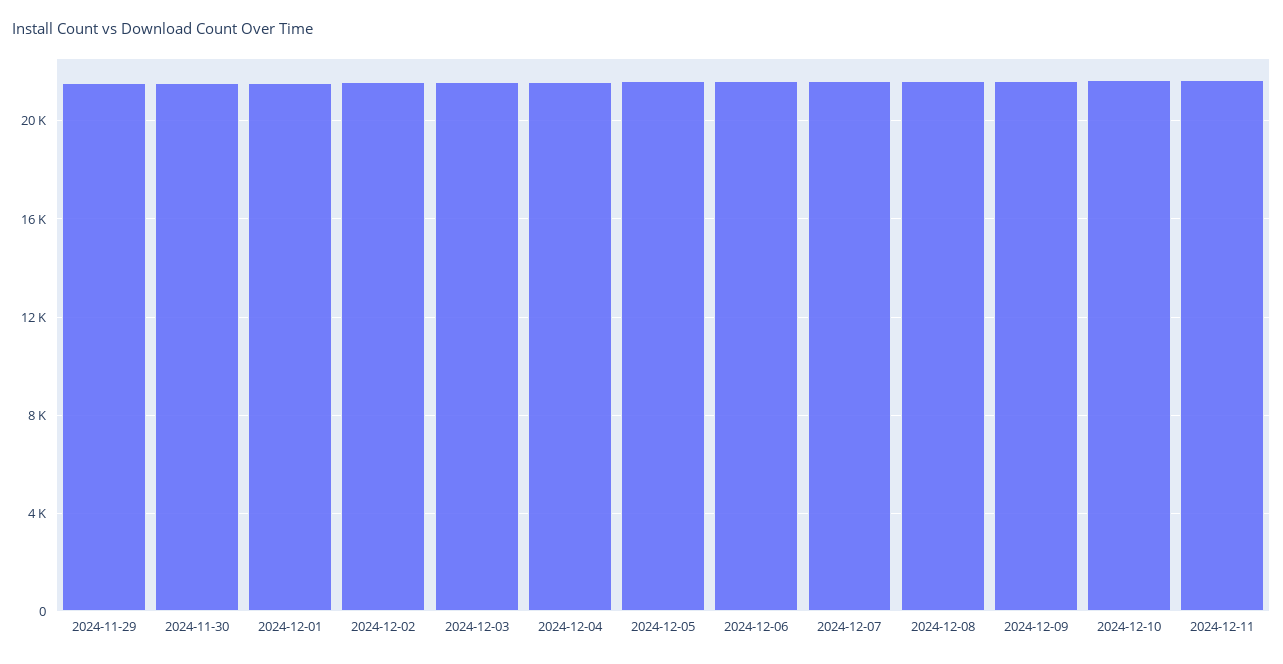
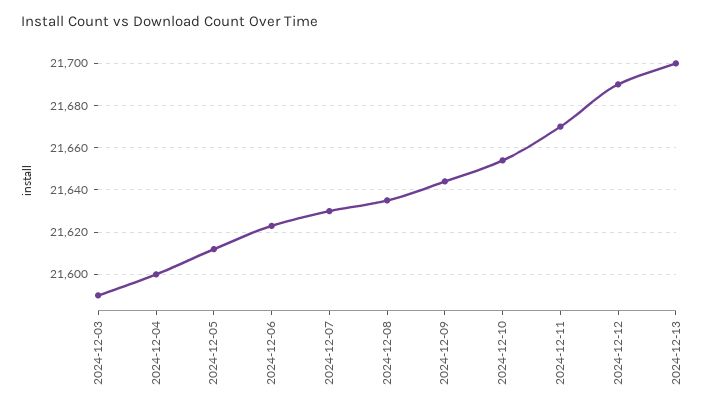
2024-11-29: 21500 -> none
2024-11-30: 21500 -> none
2024-12-01: 21500 -> none
2024-12-02: 21500 -> none
2024-12-12: none -> 21690
2024-12-13: none -> 21700

